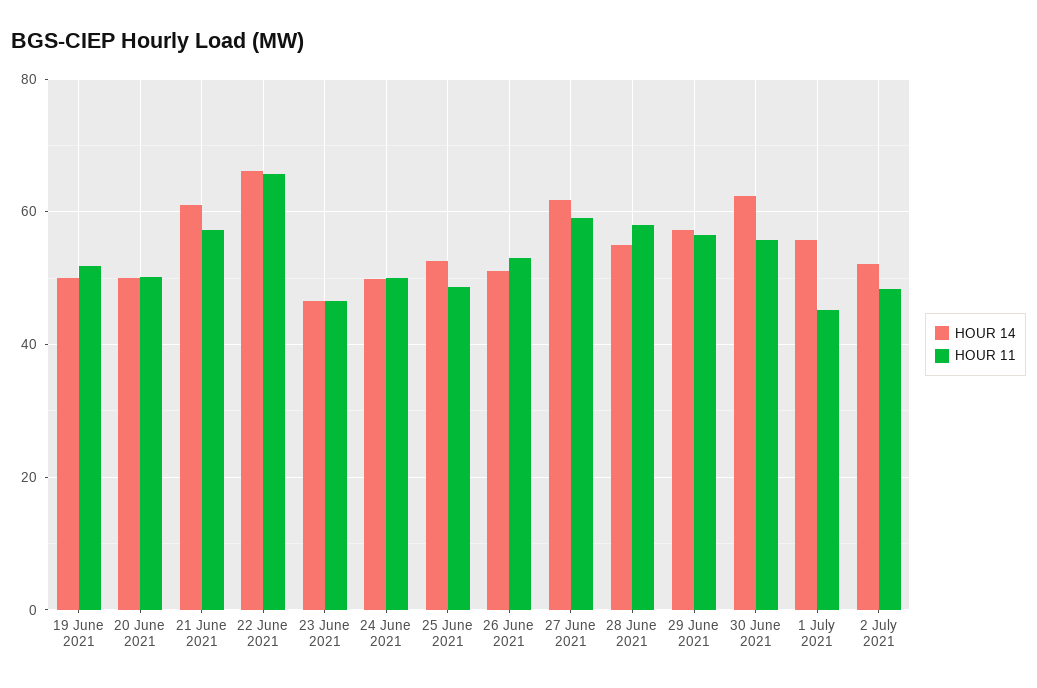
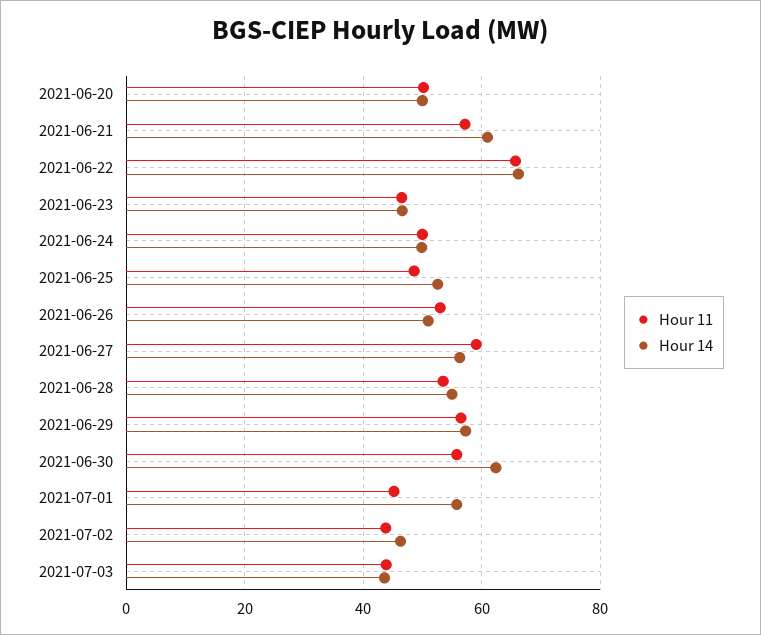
HOUR 14, 19 June 2021: 50 -> none
HOUR 11, 19 June 2021: 52 -> none
HOUR 14, 27 June 2021: 62 -> 56
HOUR 11, 28 June 2021: 58 -> 54
HOUR 14, 2 July 2021: 52 -> 46
HOUR 11, 2 July 2021: 48 -> 44
HOUR 11, 2021-07-03: none -> 44
HOUR 14, 2021-07-03: none -> 44

